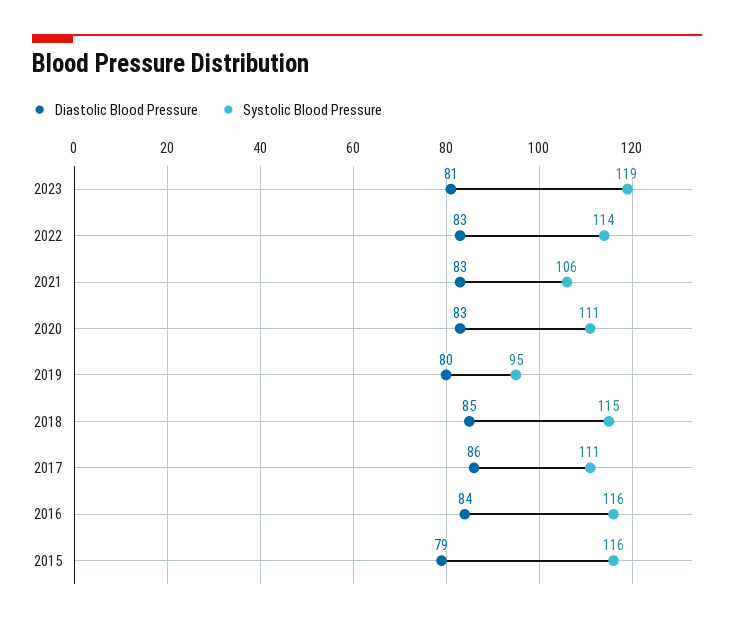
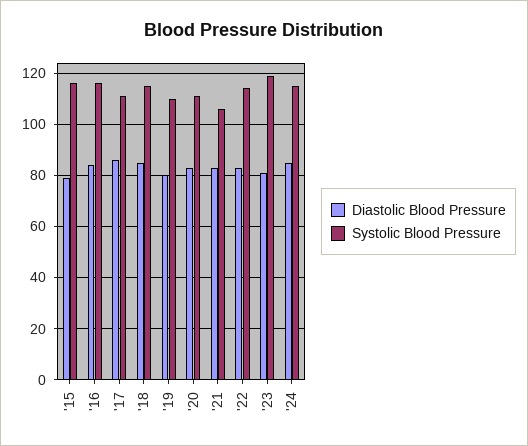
Systolic Blood Pressure, 2019: 95 -> 110
Diastolic Blood Pressure, '24: none -> 85
Systolic Blood Pressure, '24: none -> 115

